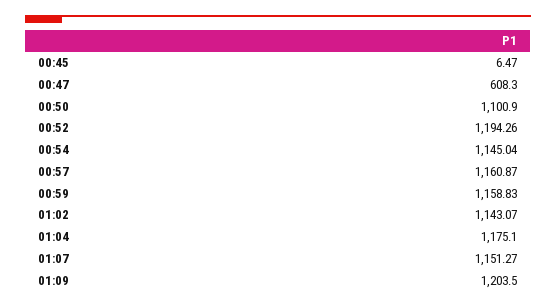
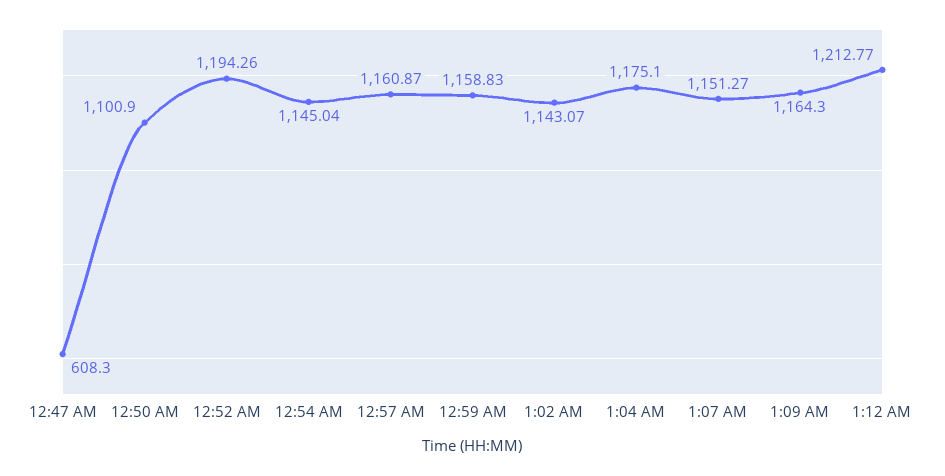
00:45: 6.47 -> none
01:09: 1203.5 -> 1164.3
1:12 AM: none -> 1212.77

